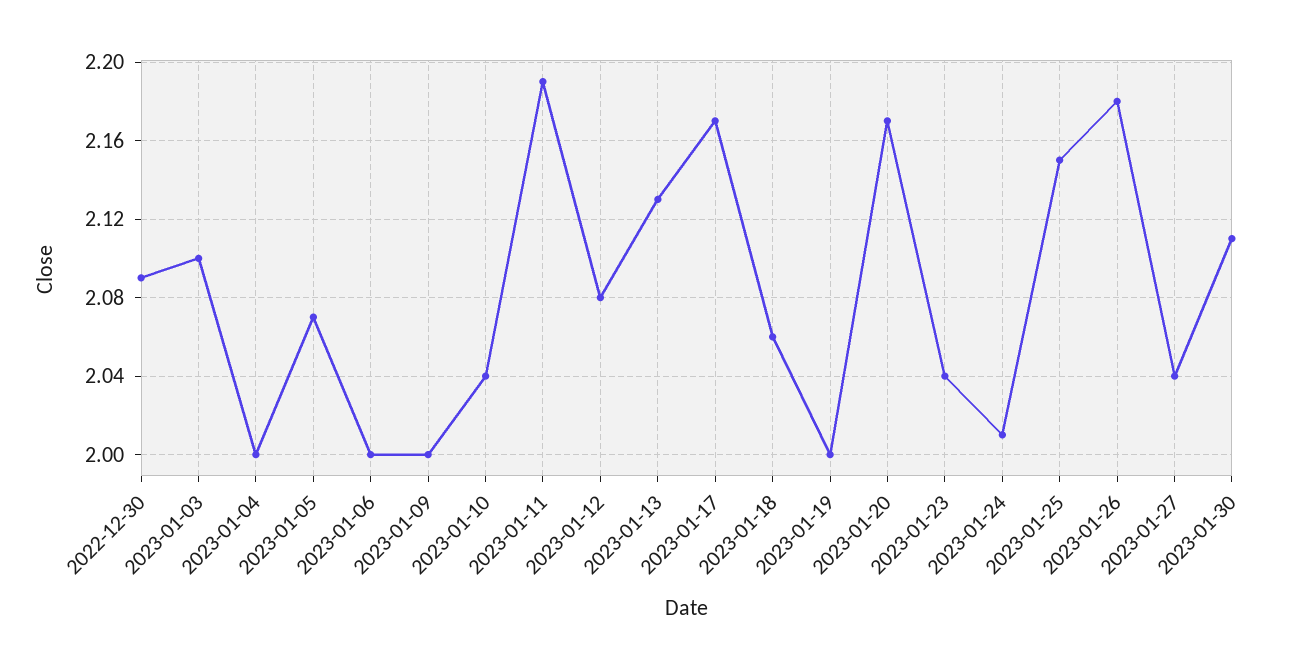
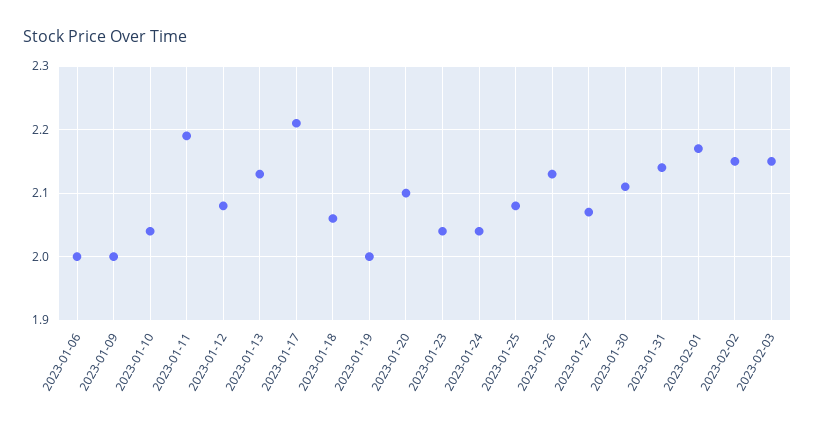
2022-12-30: 2.09 -> none
2023-01-03: 2.1 -> none
2023-01-04: 2 -> none
2023-01-05: 2.07 -> none
2023-01-17: 2.17 -> 2.21
2023-01-20: 2.17 -> 2.1
2023-01-24: 2.01 -> 2.04
2023-01-25: 2.15 -> 2.08
2023-01-26: 2.18 -> 2.13
2023-01-27: 2.04 -> 2.07
2023-01-31: none -> 2.14
2023-02-01: none -> 2.17
2023-02-02: none -> 2.15
2023-02-03: none -> 2.15

